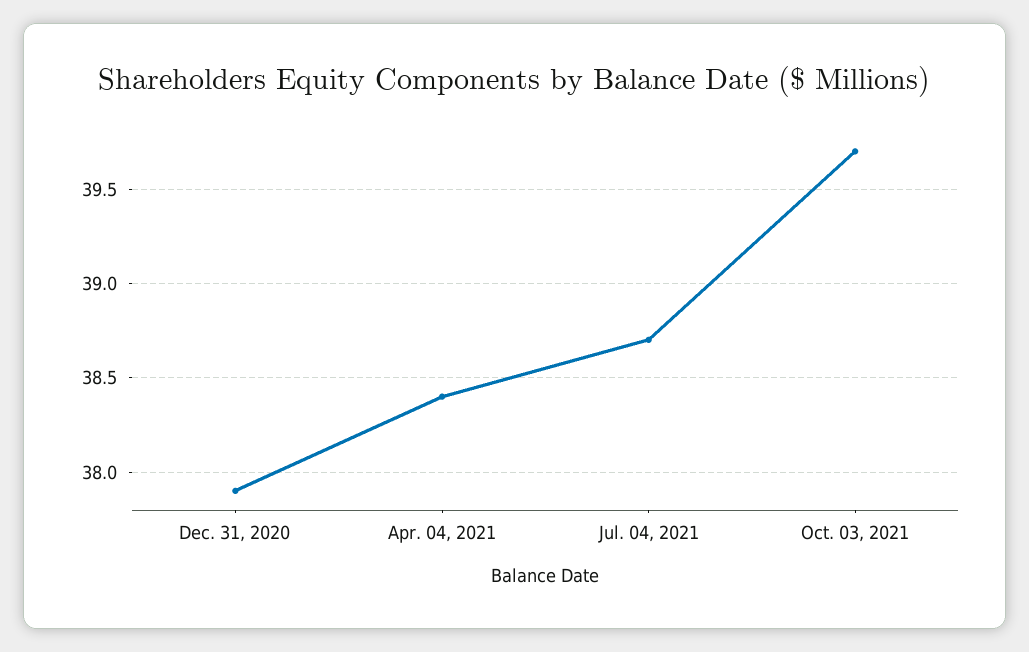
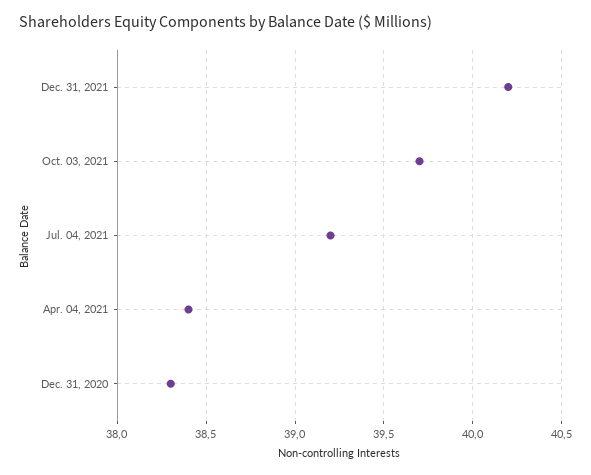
Dec. 31, 2020: 37.9 -> 38.3
Jul. 04, 2021: 38.7 -> 39.2
Dec. 31, 2021: none -> 40.2

